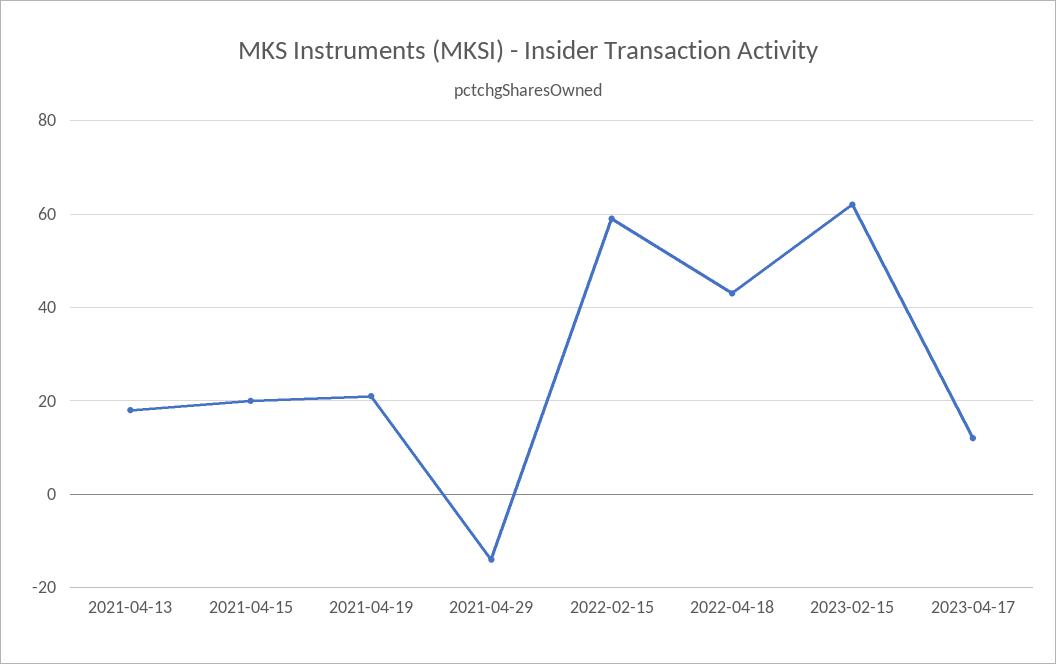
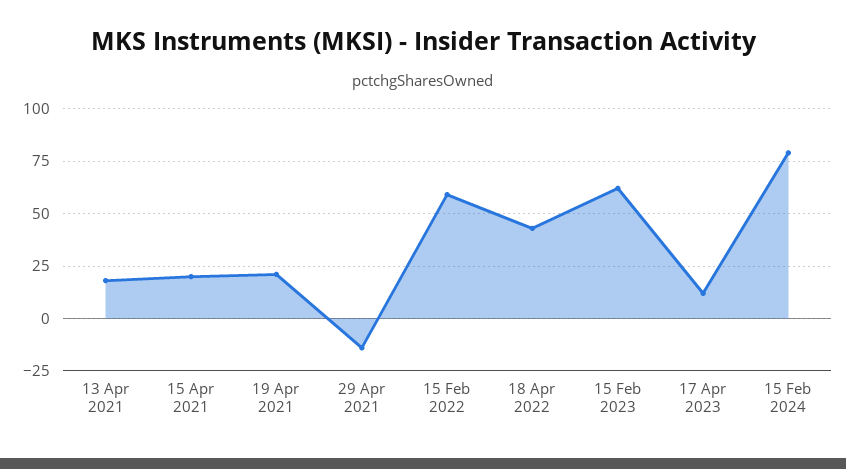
15 Feb 2024: none -> 80

